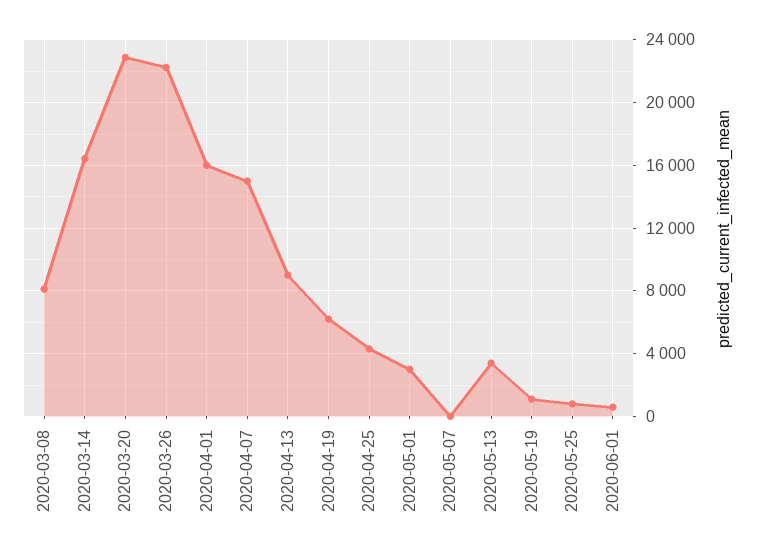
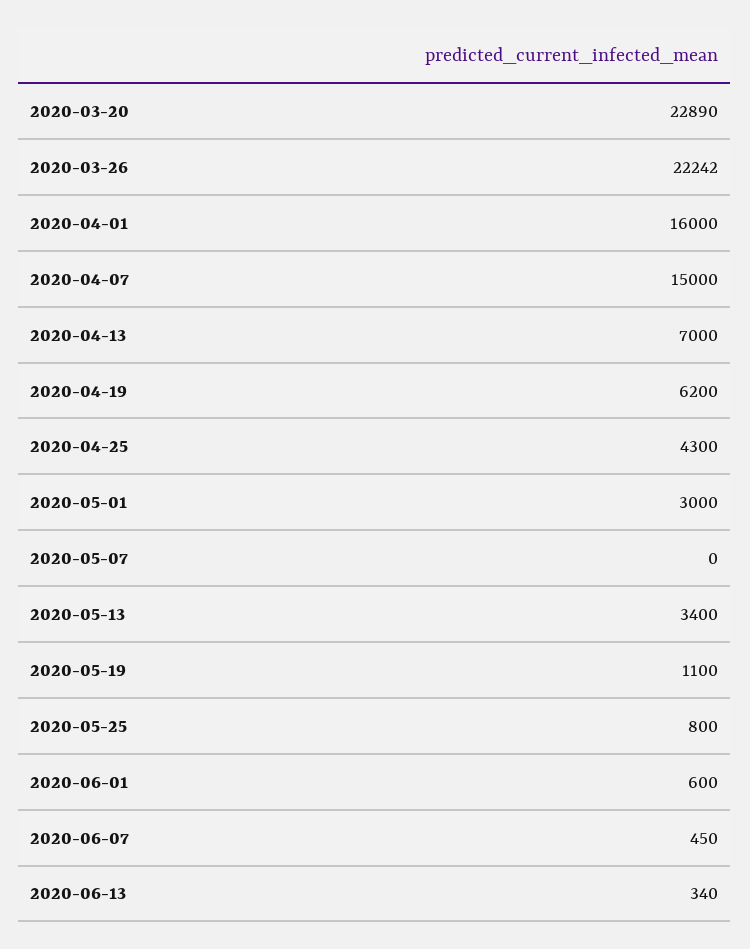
2020-03-08: 8000 -> none
2020-03-14: 16500 -> none
2020-04-13: 9000 -> 7000
2020-06-07: none -> 450
2020-06-13: none -> 340

